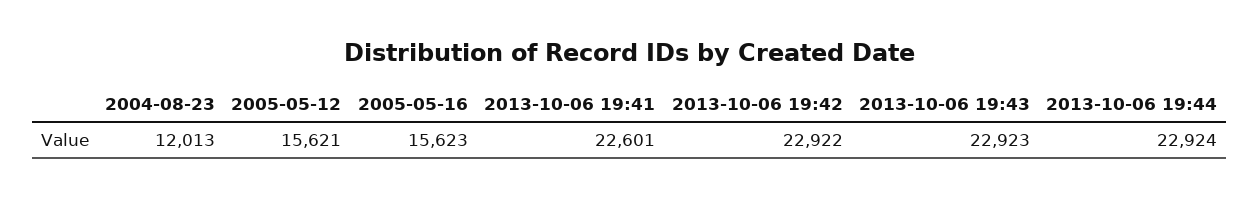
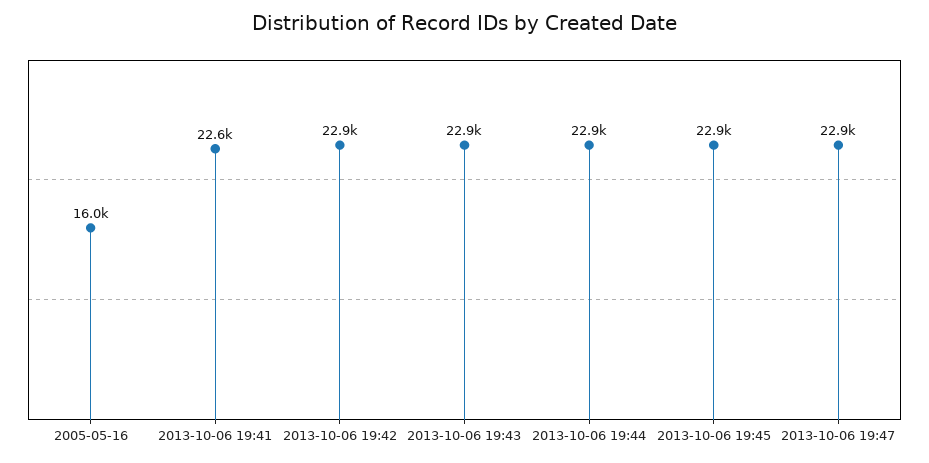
2004-08-23: 12013 -> none
2005-05-12: 15621 -> none
2005-05-16: 15623 -> 16000
2013-10-06 19:45: none -> 22900
2013-10-06 19:47: none -> 22900

